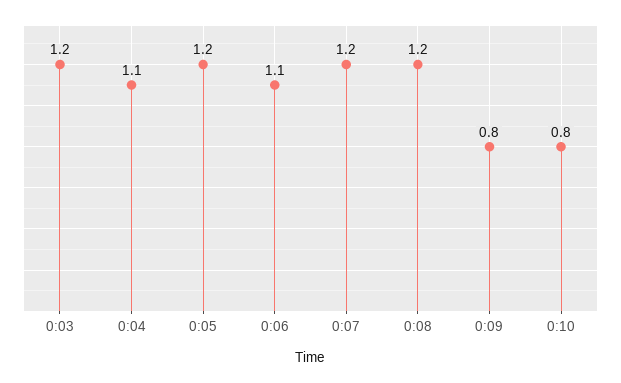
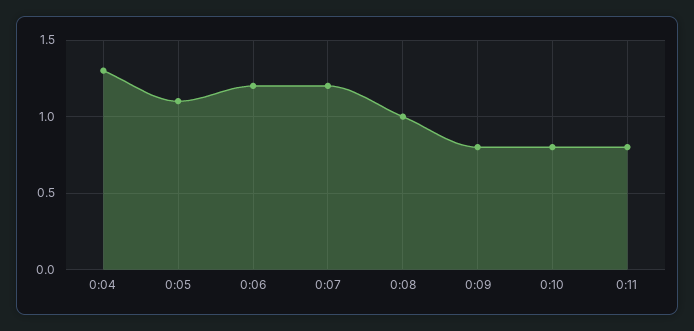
0:03: 1.2 -> none
0:04: 1.1 -> 1.3
0:05: 1.2 -> 1.1
0:06: 1.1 -> 1.2
0:08: 1.2 -> 1
0:11: none -> 0.8

